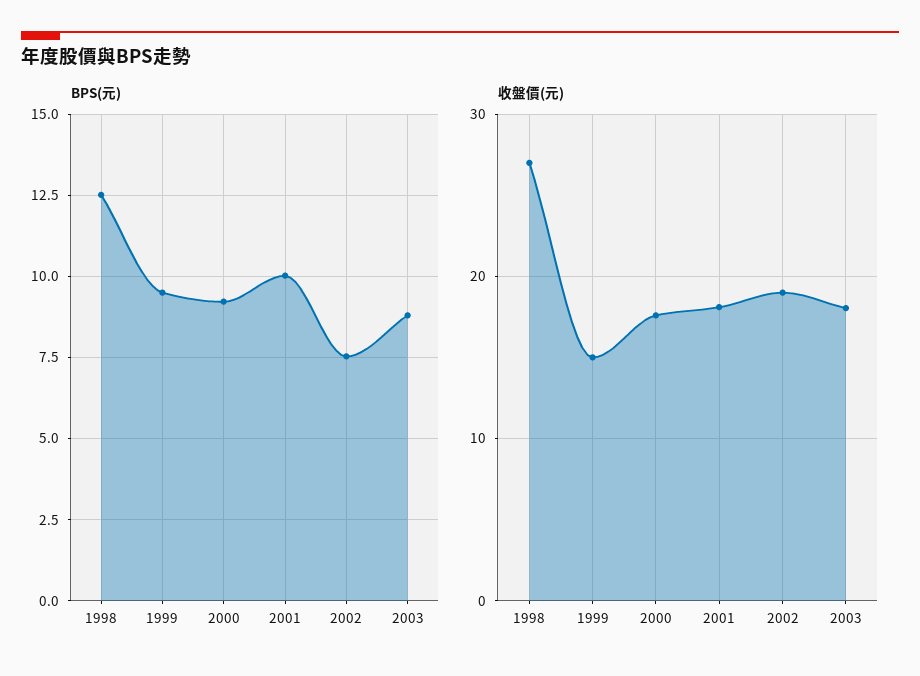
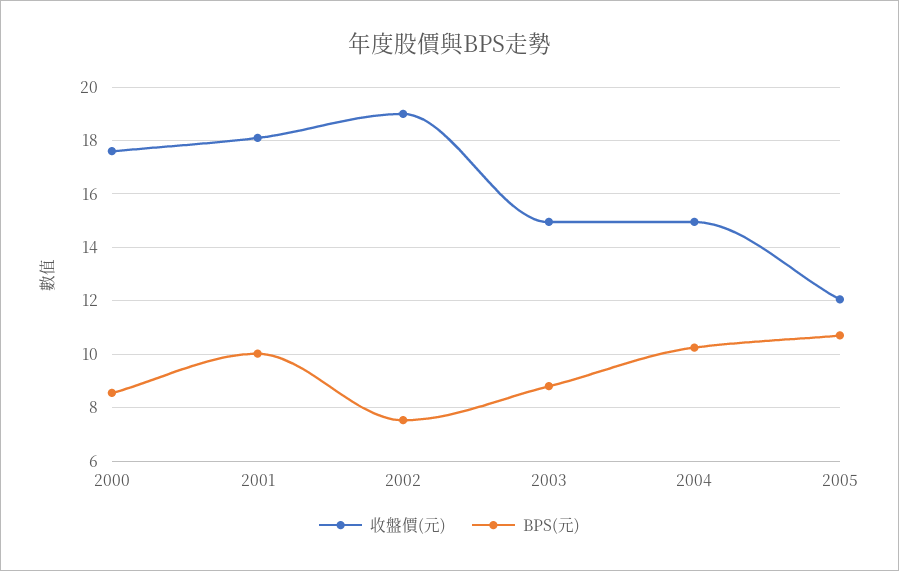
BPS(元), 1998: 12.5 -> none
BPS(元), 1999: 9.5 -> none
BPS(元), 2000: 9.25 -> 8.5
收盤價(元), 1998: 27 -> none
收盤價(元), 1999: 15 -> none
收盤價(元), 2003: 18 -> 15
收盤價(元), 2004: none -> 15
BPS(元), 2004: none -> 10.25
收盤價(元), 2005: none -> 12
BPS(元), 2005: none -> 10.75

